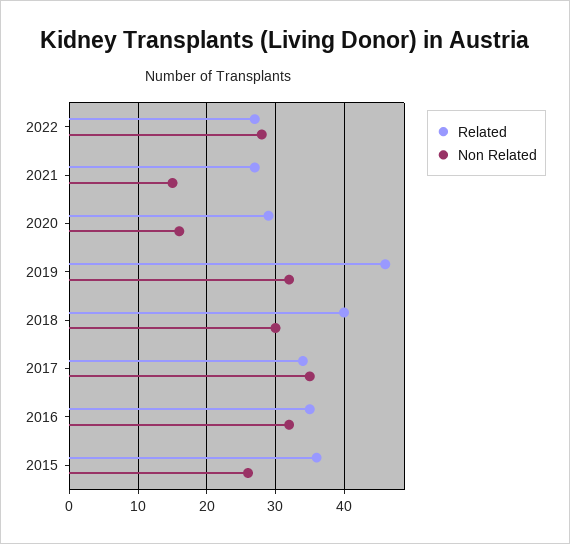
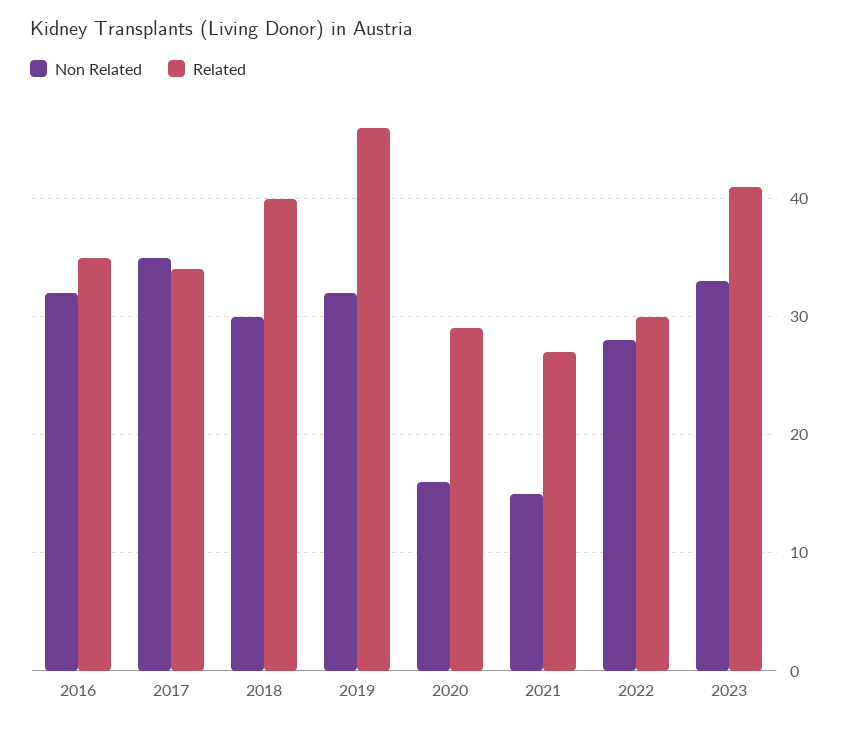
Related, 2022: 27 -> 30
Related, 2015: 36 -> none
Non Related, 2015: 26 -> none
Non Related, 2023: none -> 33
Related, 2023: none -> 41

